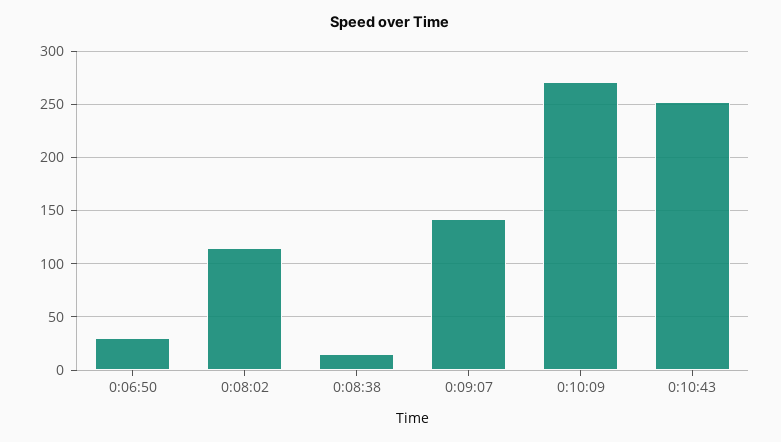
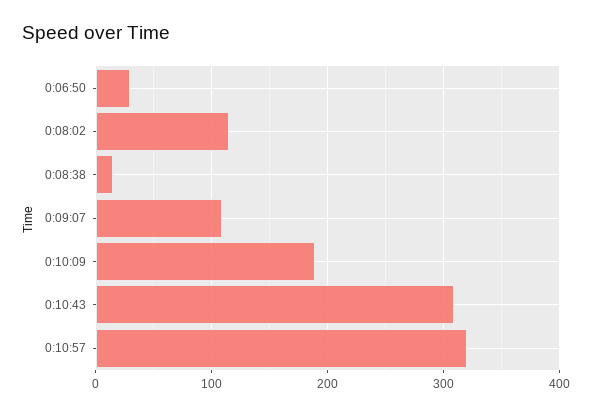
0:09:07: 140 -> 110
0:10:09: 270 -> 190
0:10:43: 250 -> 310
0:10:57: none -> 320

